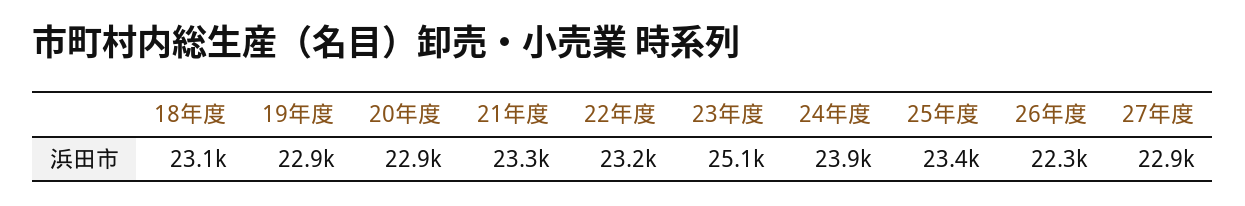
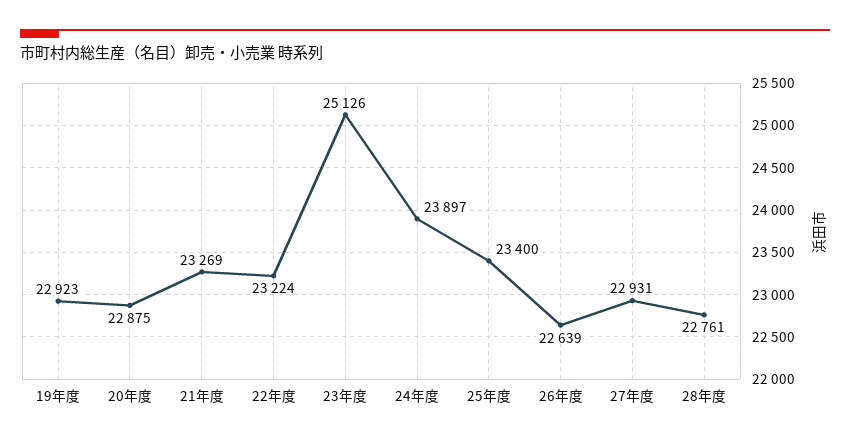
18年度: 23100 -> none
26年度: 22300 -> 22639
28年度: none -> 22761

